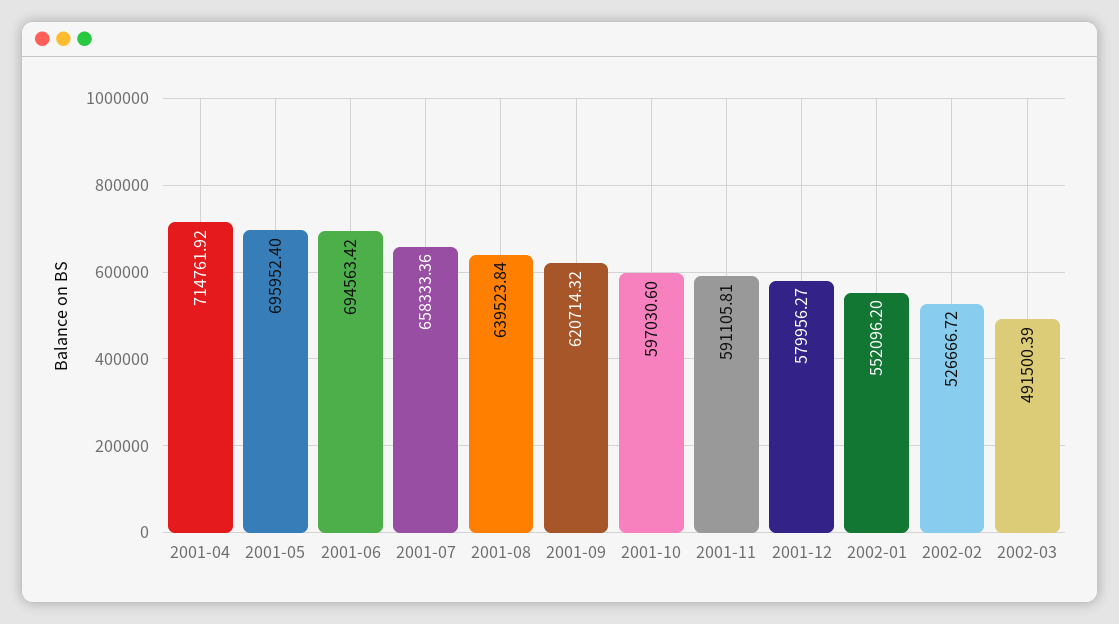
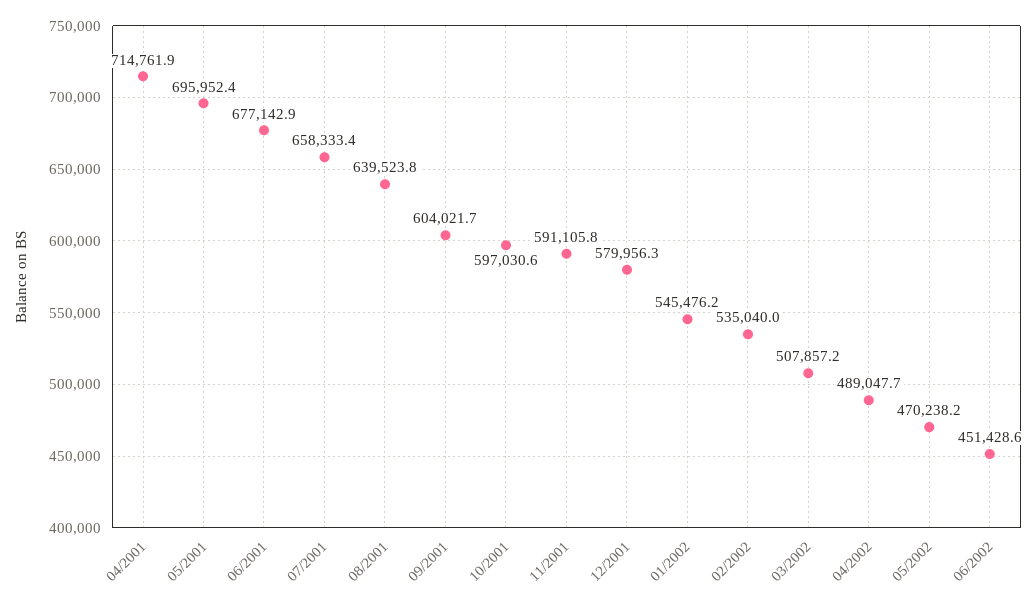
2001-06: 694563.42 -> 677142.9
2001-09: 620714.32 -> 604021.7
2002-01: 552096.2 -> 545476.2
2002-02: 526666.72 -> 535040
2002-03: 491500.39 -> 507857.2
04/2002: none -> 489047.7
05/2002: none -> 470238.2
06/2002: none -> 451428.6

